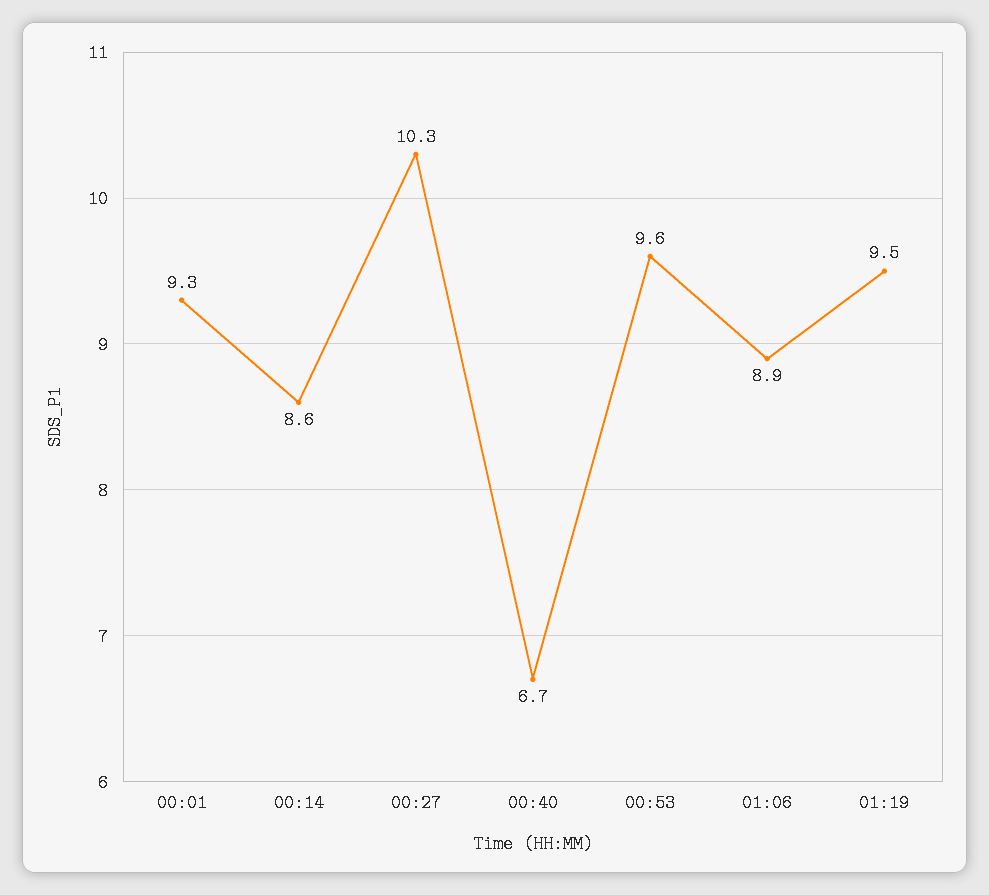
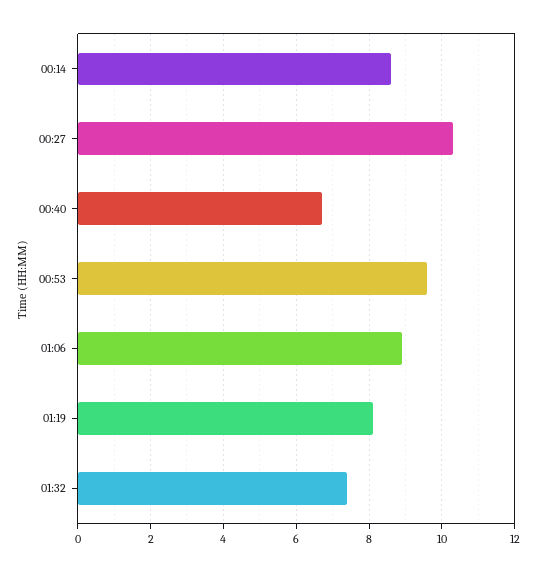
00:01: 9.3 -> none
01:19: 9.5 -> 8
01:32: none -> 7.5

